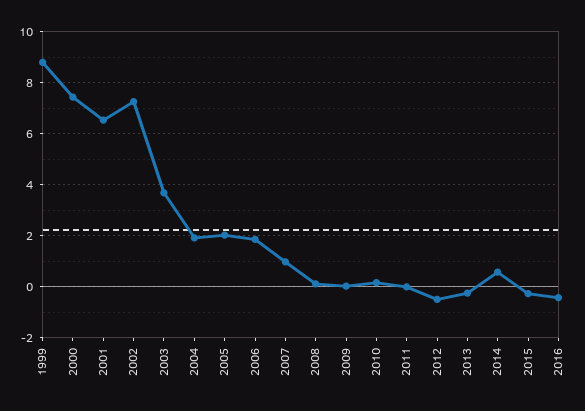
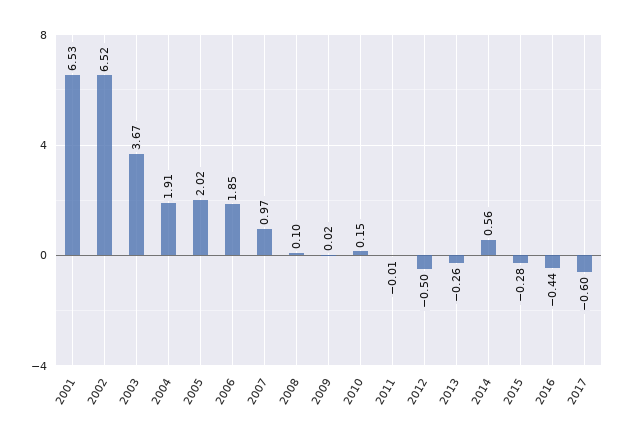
1999: 8.75 -> none
2000: 7.5 -> none
2002: 7.25 -> 6.52
2017: none -> -0.6

